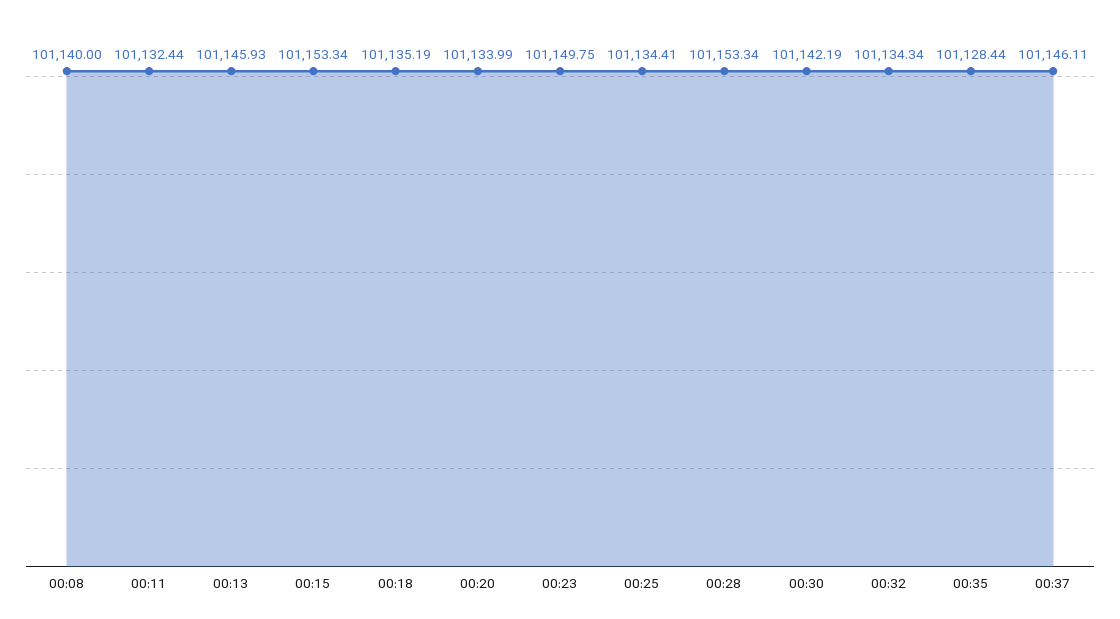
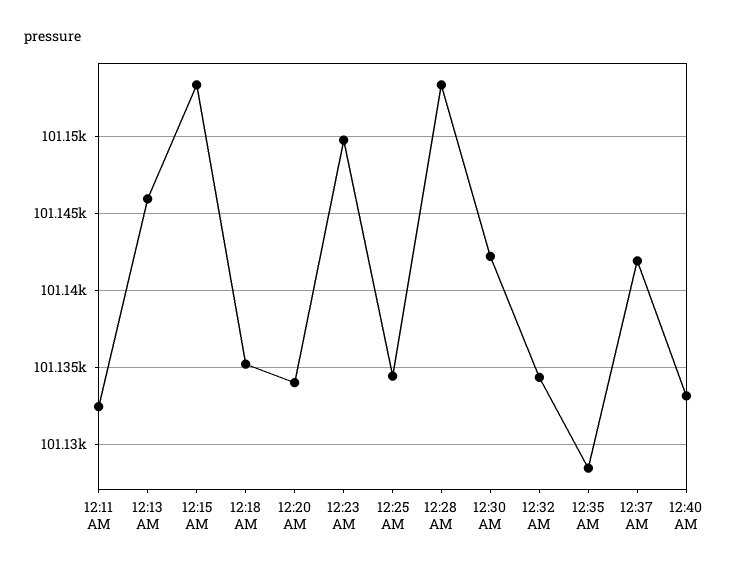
00:08: 101140 -> none
00:37: 101146.11 -> 101142
12:40 AM: none -> 101133

